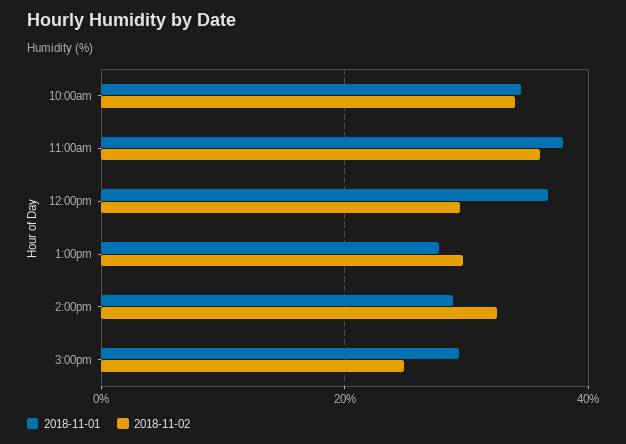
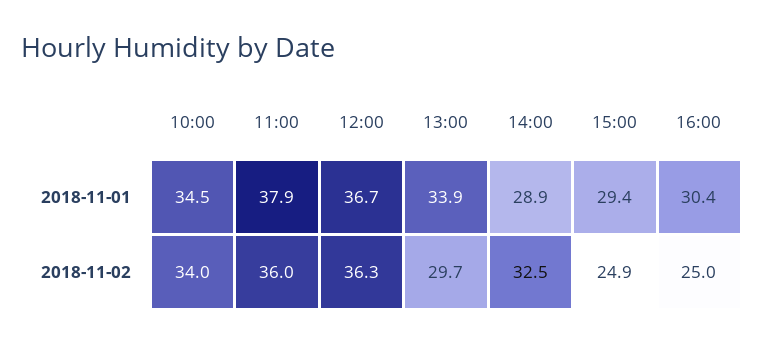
2018-11-02, 12:00pm: 30 -> 36.3
2018-11-01, 1:00pm: 28 -> 33.9
2018-11-01, 16:00: none -> 30.4
2018-11-02, 16:00: none -> 25

